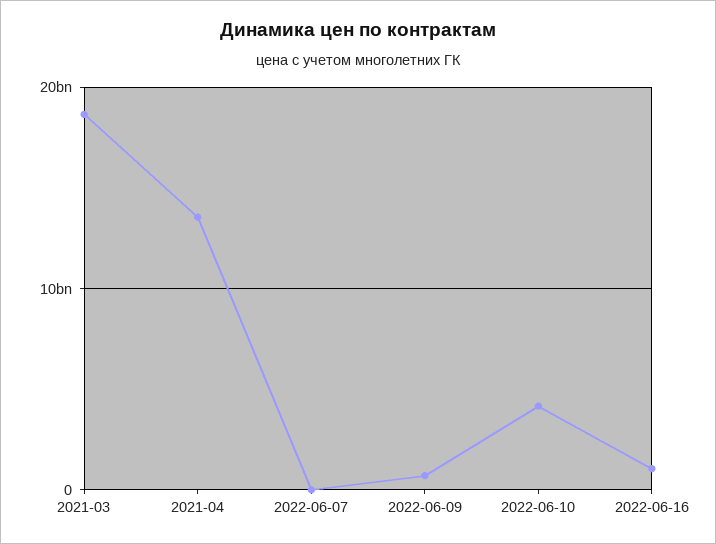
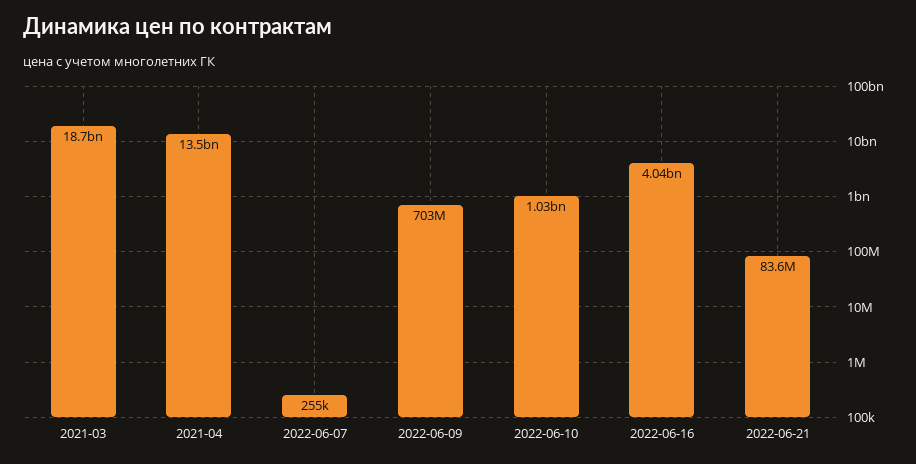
2022-06-10: 4000000000 -> 1030000000
2022-06-16: 1000000000 -> 4040000000
2022-06-21: none -> 83600000

